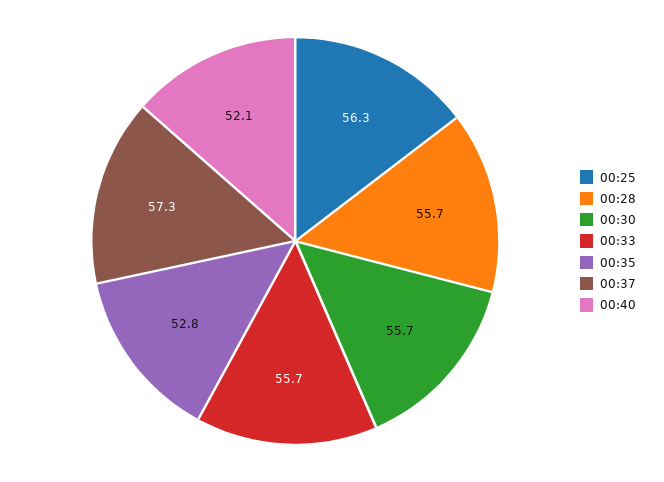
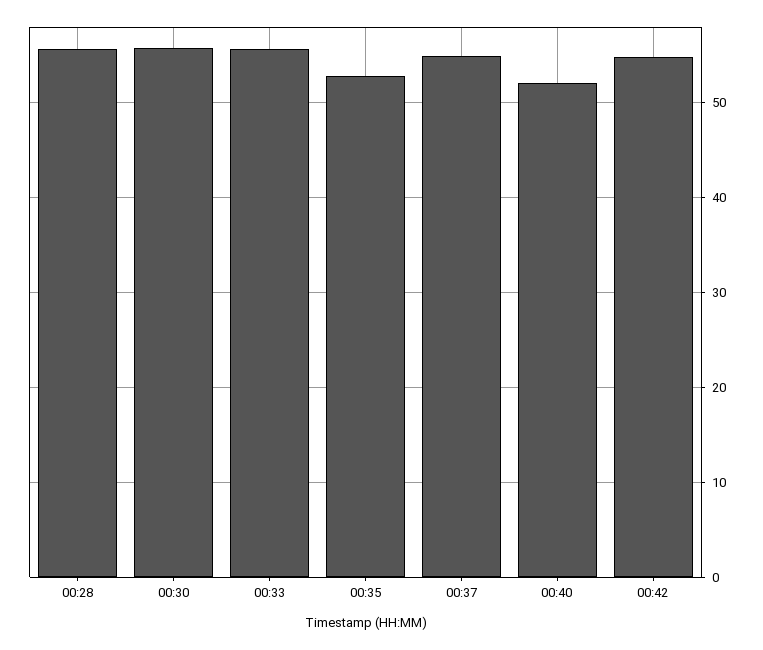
00:25: 56.3 -> none
00:37: 57.3 -> 55
00:42: none -> 55

